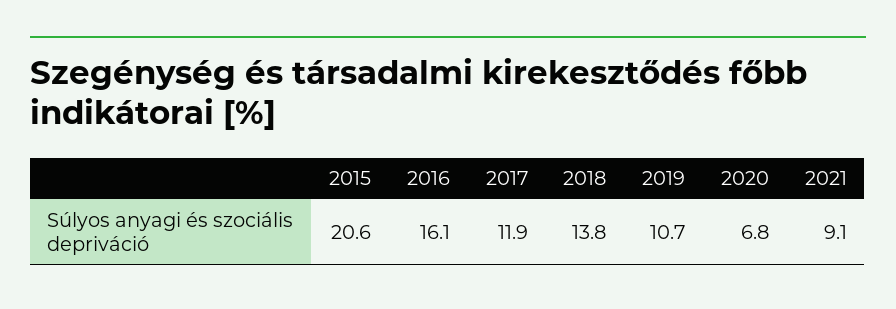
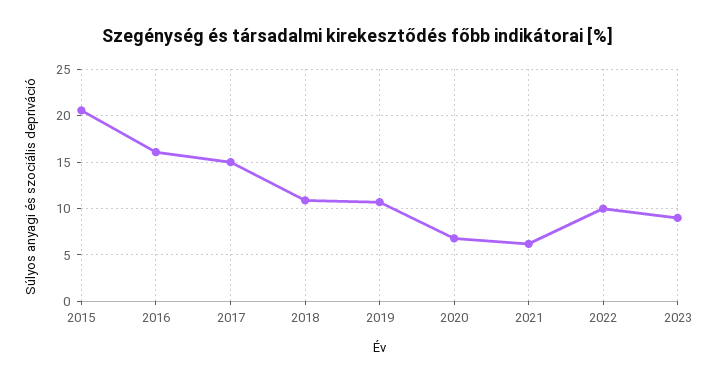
2017: 11.9 -> 15
2018: 13.8 -> 11
2021: 9.1 -> 6
2022: none -> 10
2023: none -> 9

